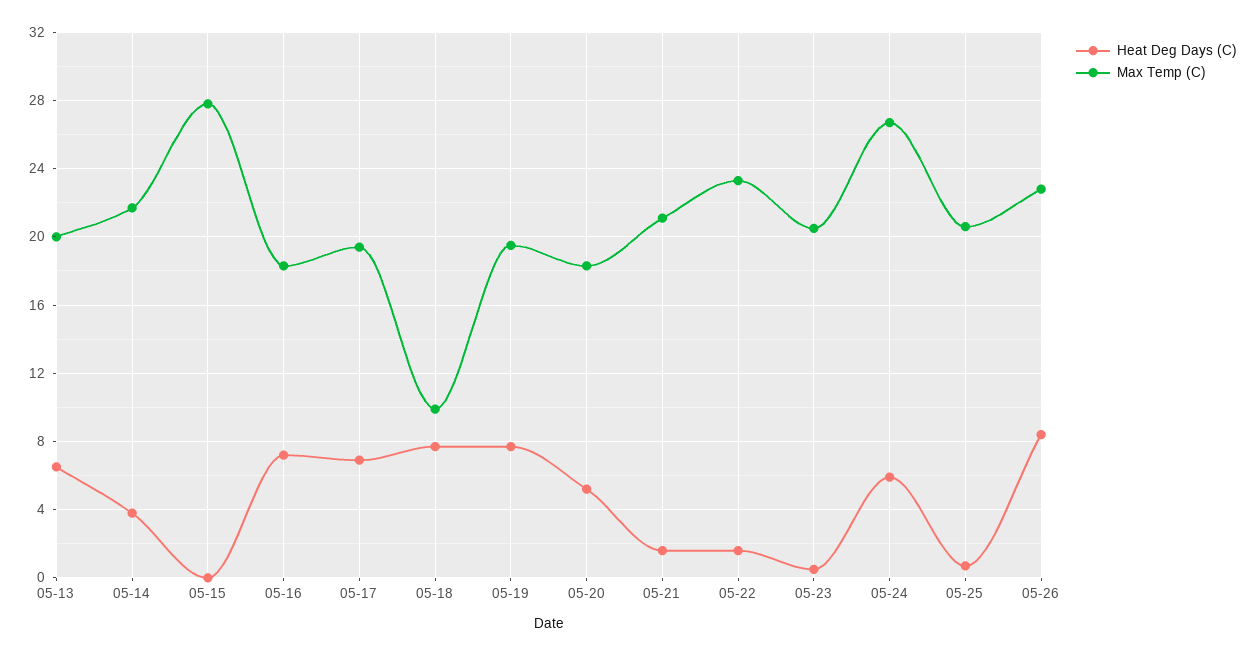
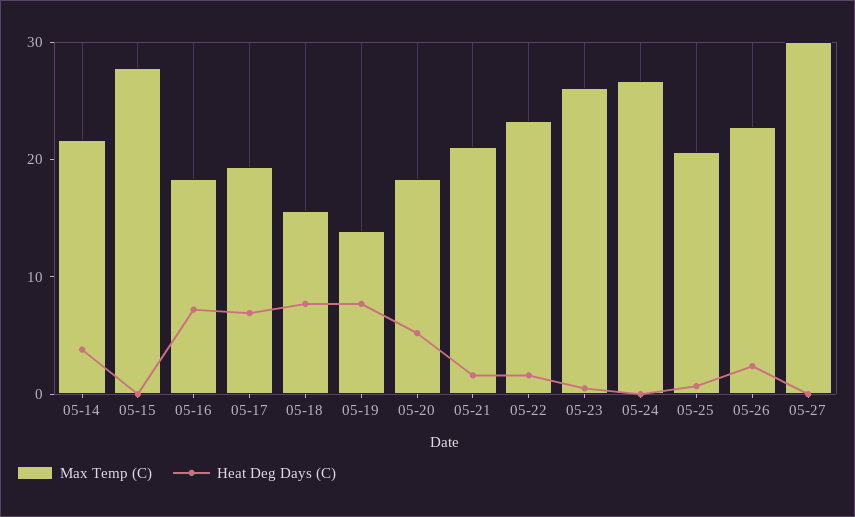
Heat Deg Days (C), 05-13: 6.5 -> none
Max Temp (C), 05-13: 20 -> none
Max Temp (C), 05-18: 10 -> 16
Max Temp (C), 05-19: 19.5 -> 14
Max Temp (C), 05-23: 20.5 -> 26
Heat Deg Days (C), 05-24: 6 -> 0
Heat Deg Days (C), 05-26: 8.5 -> 2
Max Temp (C), 05-27: none -> 30
Heat Deg Days (C), 05-27: none -> 0

